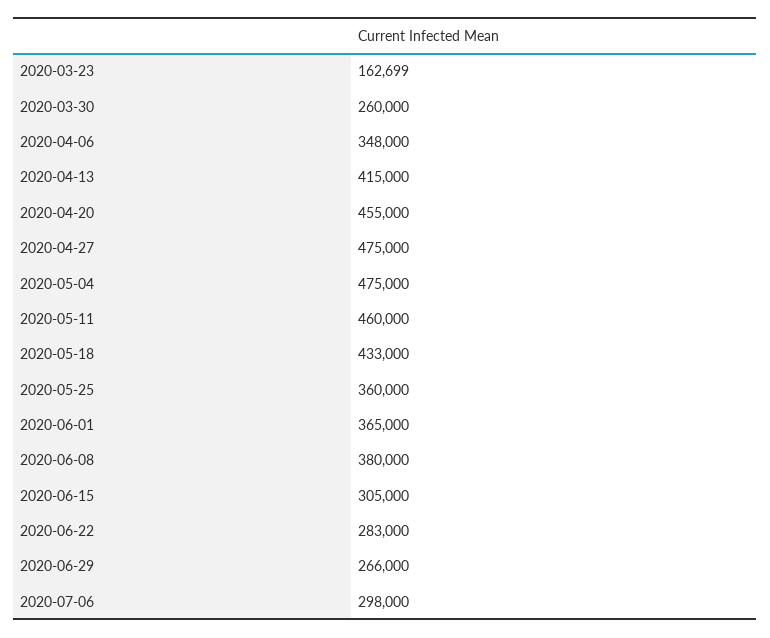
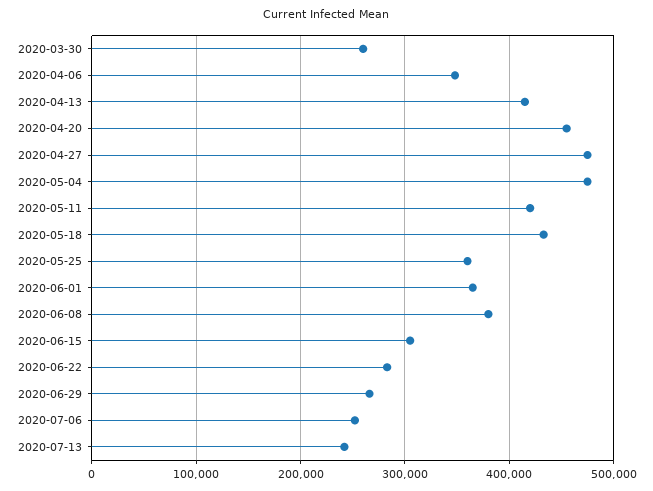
2020-03-23: 162699 -> none
2020-05-11: 460000 -> 420000
2020-07-06: 298000 -> 250000
2020-07-13: none -> 240000

